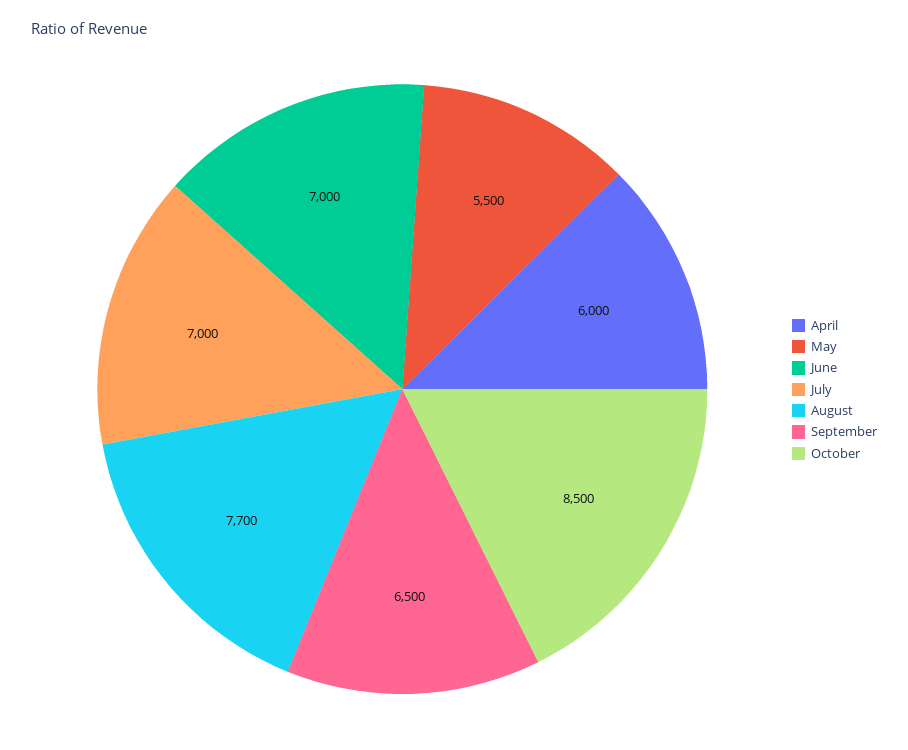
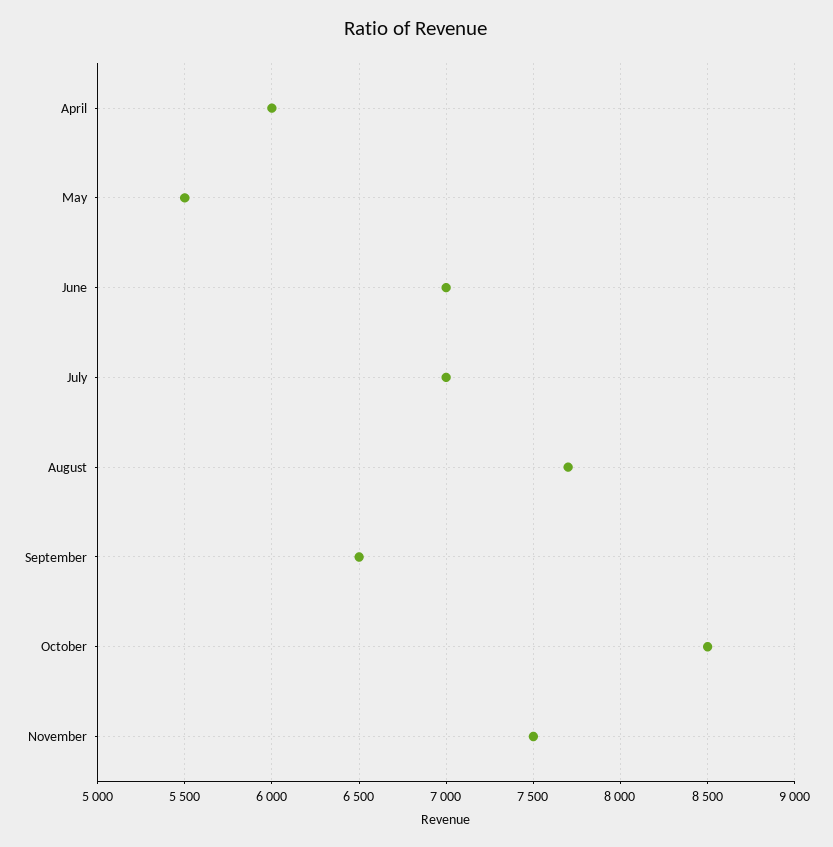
November: none -> 7500

